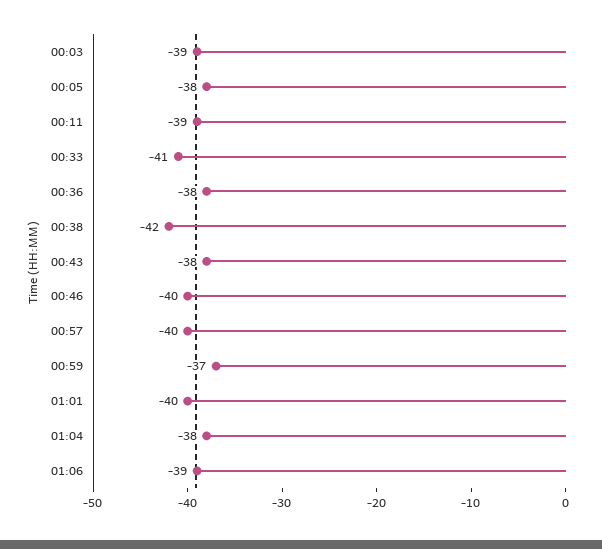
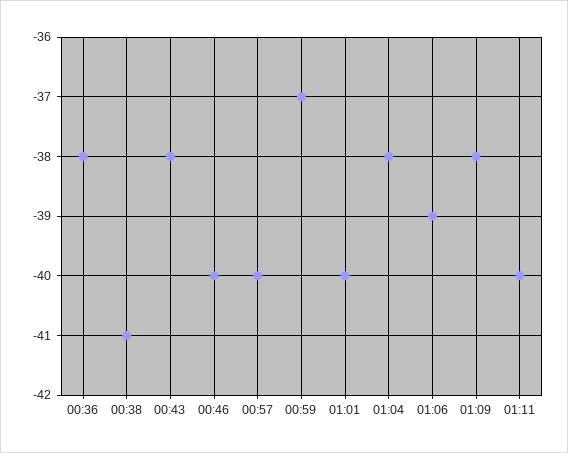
00:03: -39 -> none
00:05: -38 -> none
00:11: -39 -> none
00:33: -41 -> none
00:38: -42 -> -41
01:09: none -> -38
01:11: none -> -40

